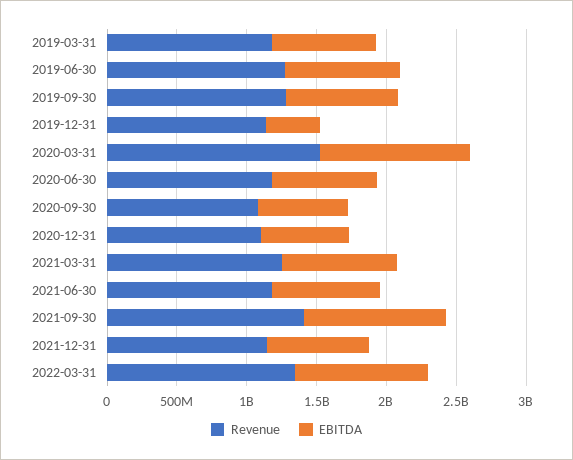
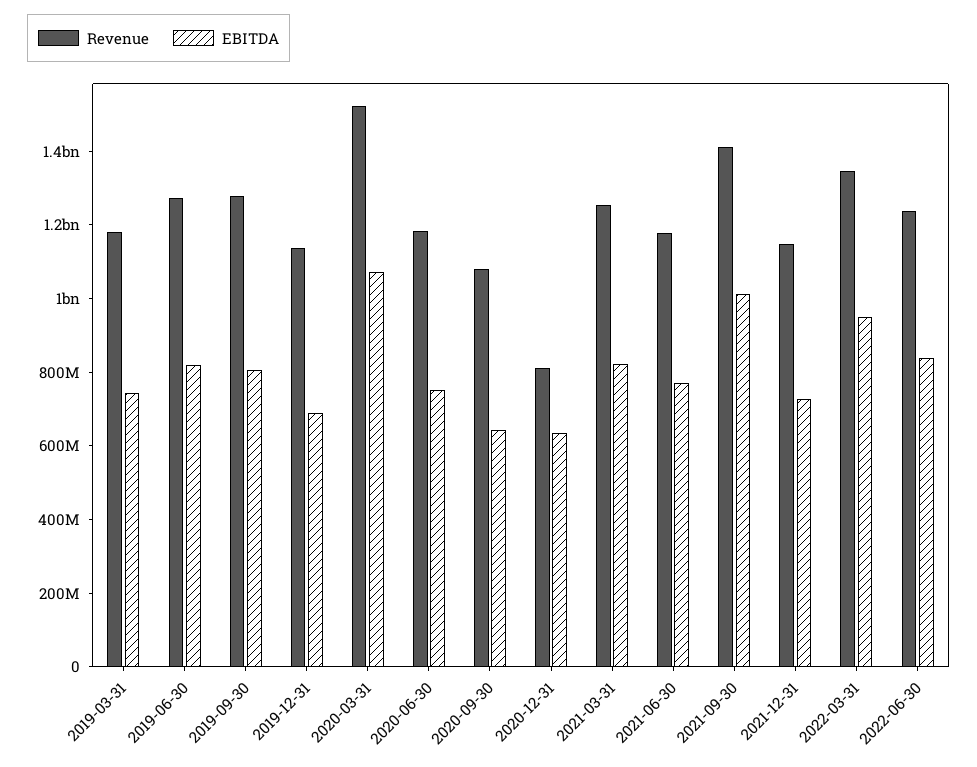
EBITDA, 2019-12-31: 400000000 -> 700000000
Revenue, 2020-12-31: 1100000000 -> 800000000
Revenue, 2022-06-30: none -> 1250000000
EBITDA, 2022-06-30: none -> 850000000

